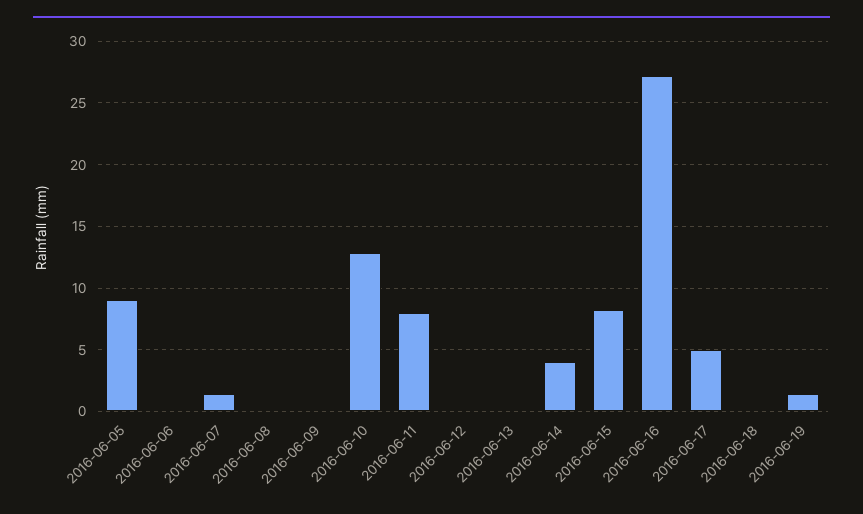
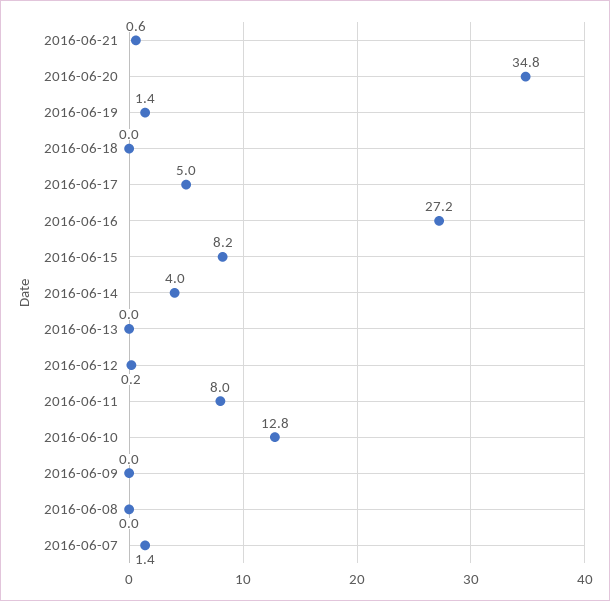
2016-06-05: 9 -> none
2016-06-06: 0 -> none
2016-06-21: none -> 0.6
2016-06-20: none -> 34.8

